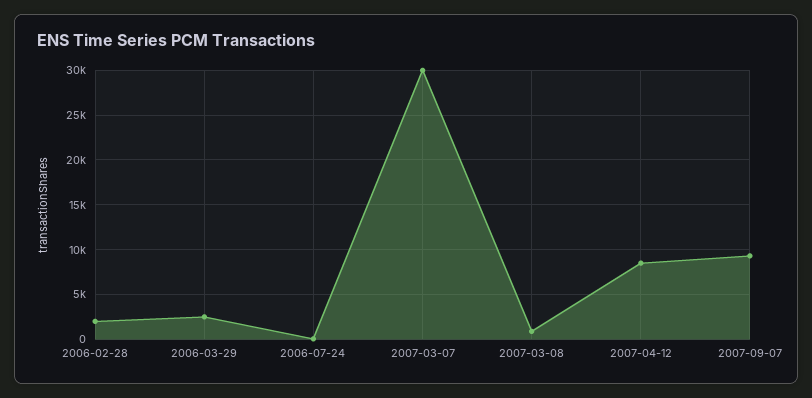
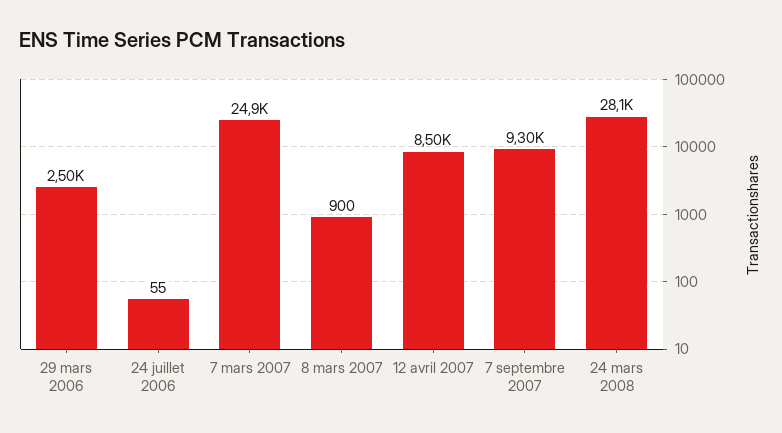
2006-02-28: 2000 -> none
2007-03-07: 30000 -> 24900
24 mars 2008: none -> 28100

